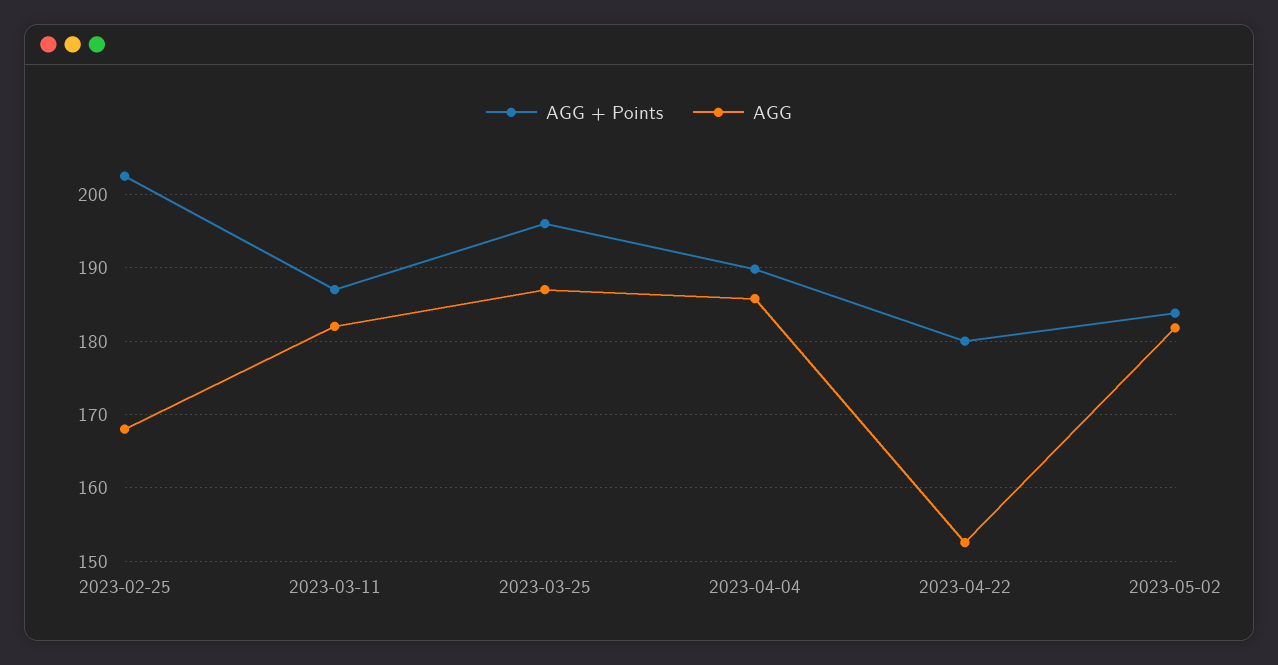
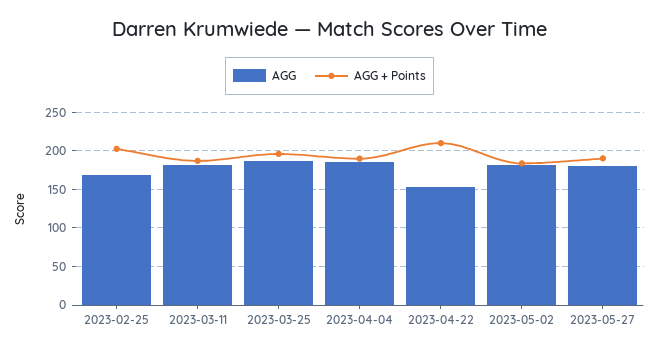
AGG + Points, 2023-04-22: 180 -> 210
AGG, 2023-05-27: none -> 180
AGG + Points, 2023-05-27: none -> 190

